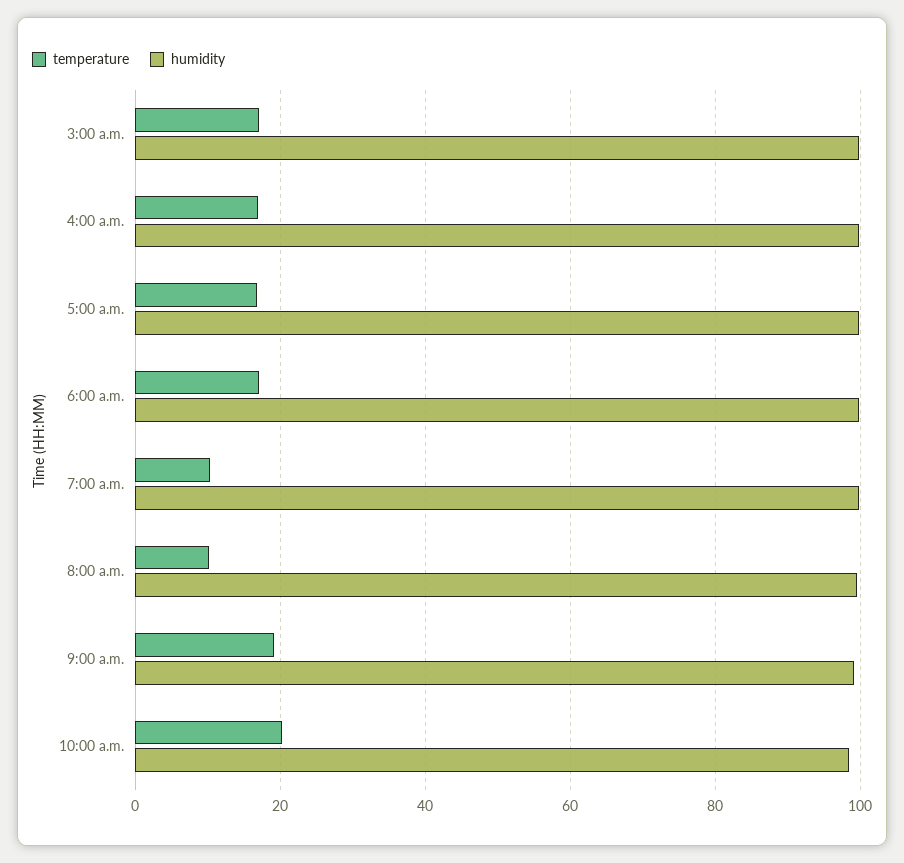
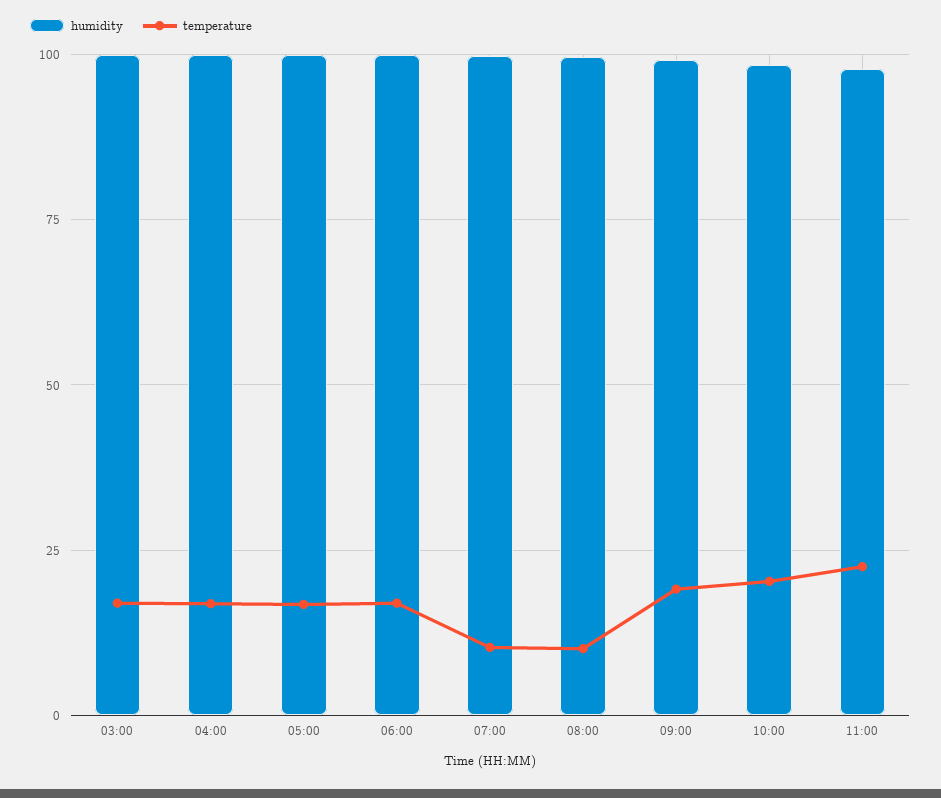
humidity, 11:00: none -> 97.5
temperature, 11:00: none -> 22.5

